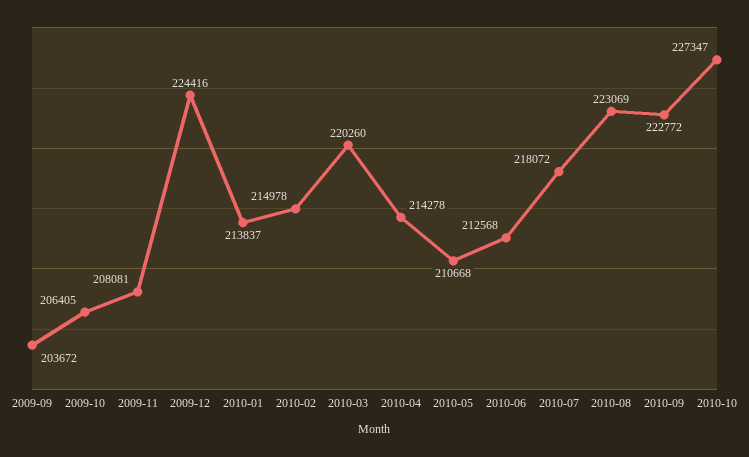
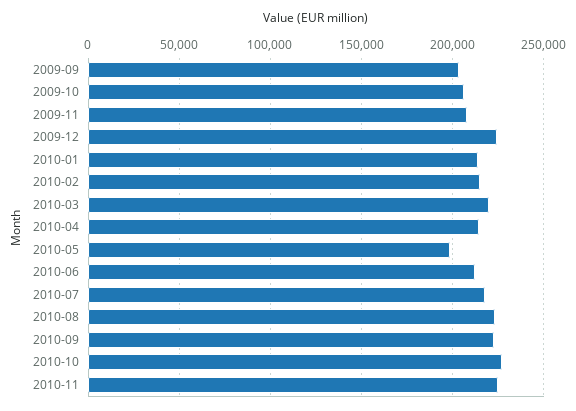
2010-05: 210668 -> 200000
2010-11: none -> 225000

